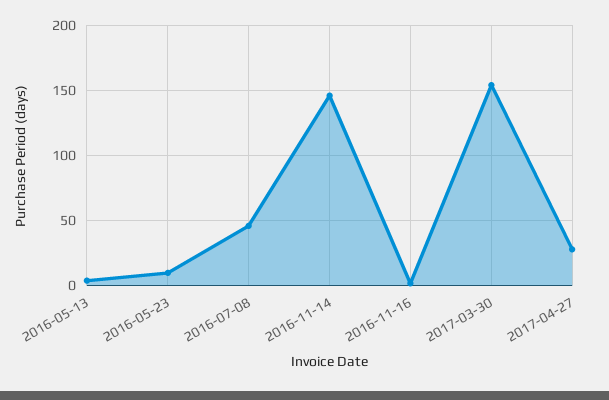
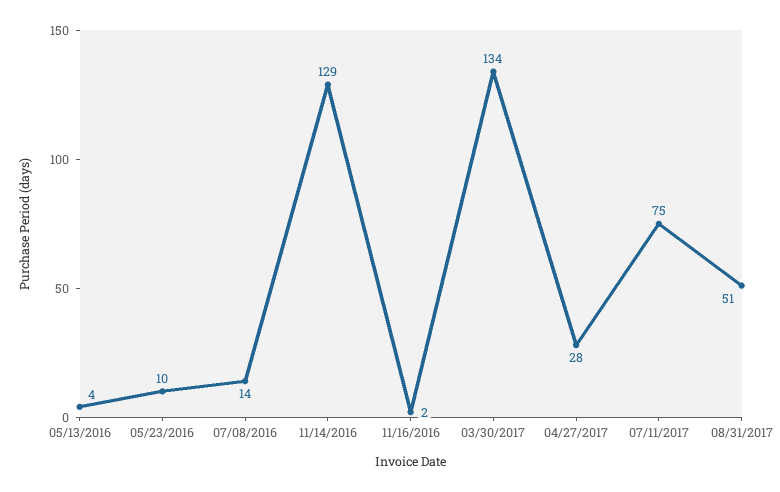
2016-07-08: 45 -> 14
2016-11-14: 145 -> 129
2017-03-30: 155 -> 134
07/11/2017: none -> 75
08/31/2017: none -> 51

